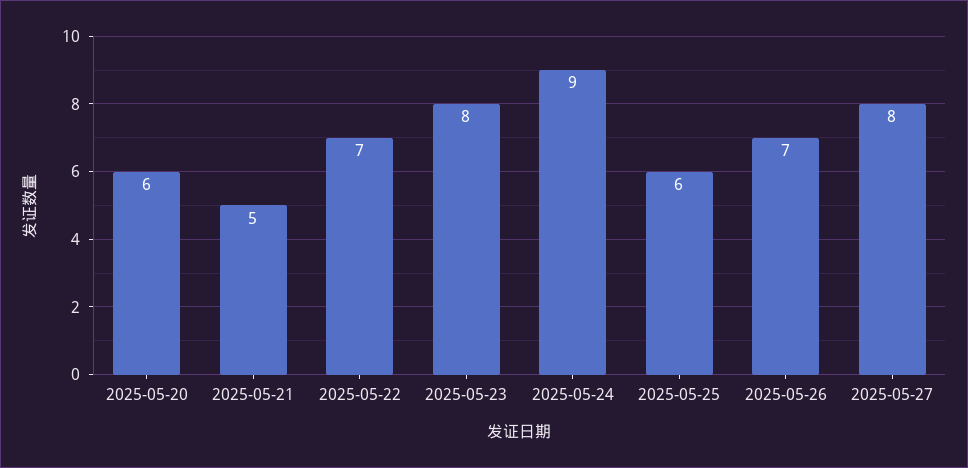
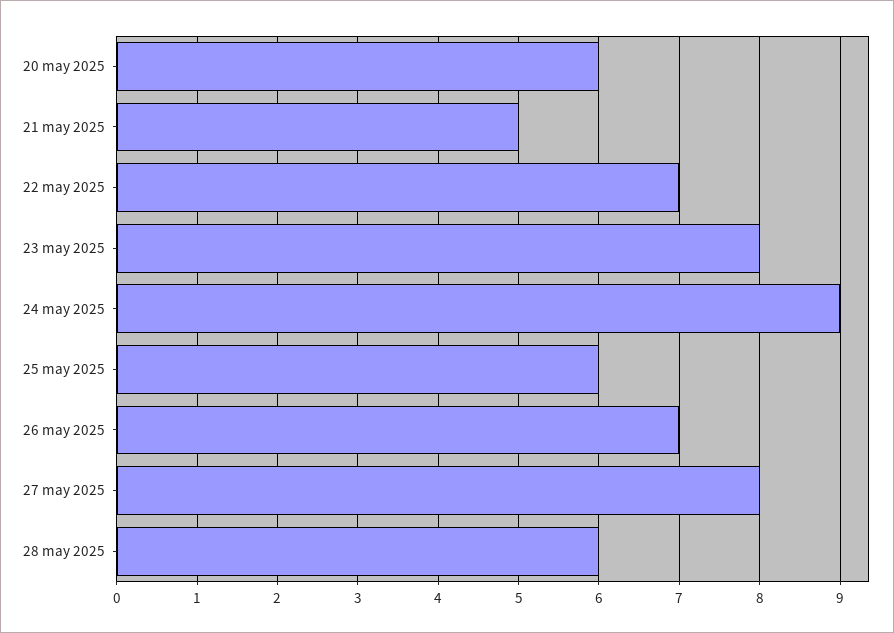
28 may 2025: none -> 6

